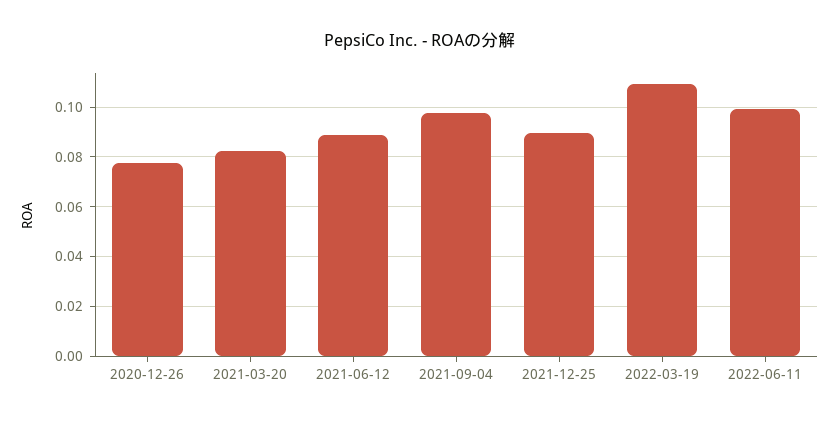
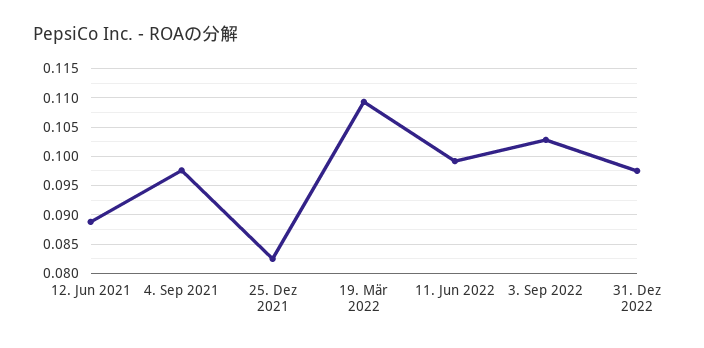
2020-12-26: 0.0775 -> none
2021-03-20: 0.0825 -> none
2021-12-25: 0.09 -> 0.0825
3. Sep 2022: none -> 0.1025
31. Dez 2022: none -> 0.0975

